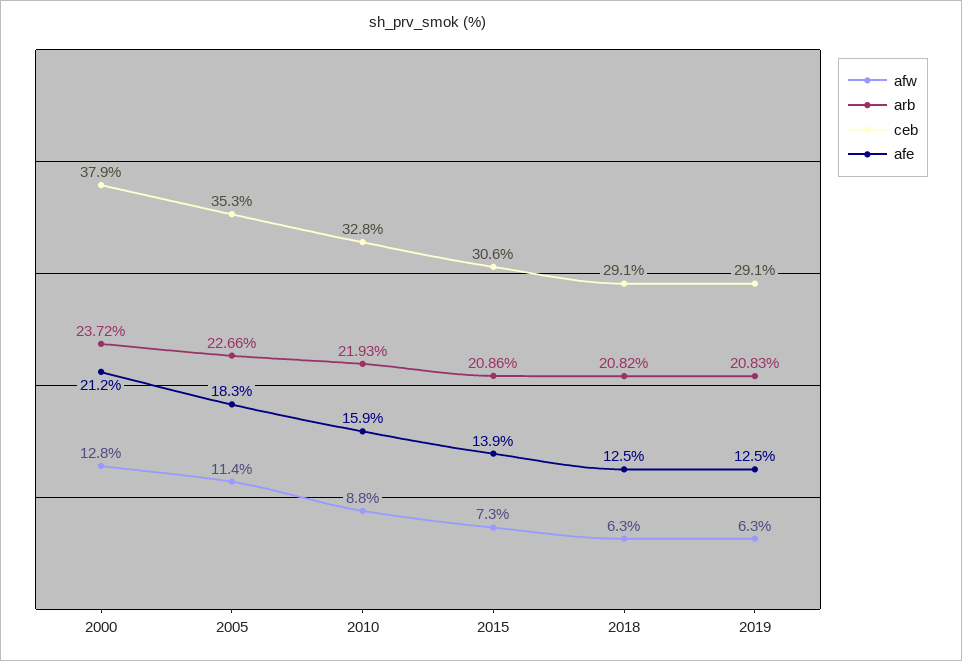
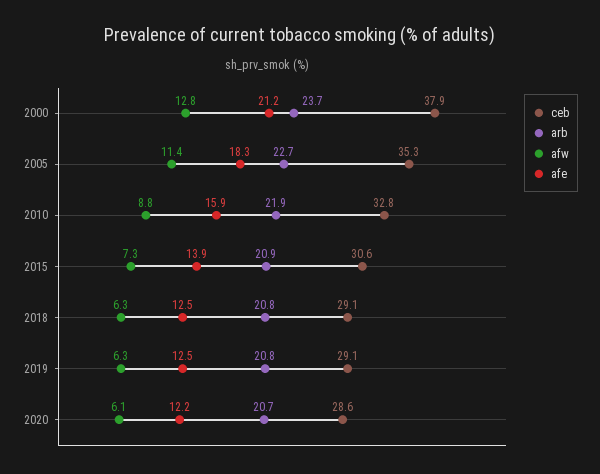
ceb, 2020: none -> 28.6
arb, 2020: none -> 20.7
afw, 2020: none -> 6.1
afe, 2020: none -> 12.2

